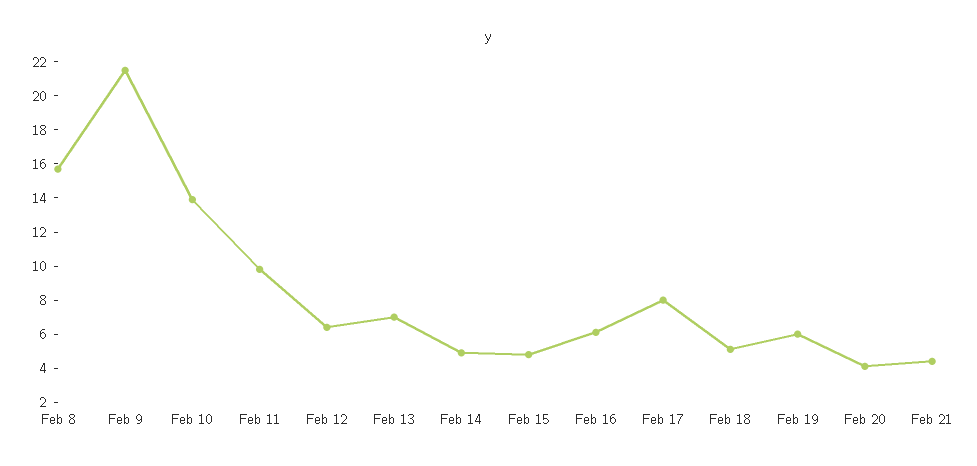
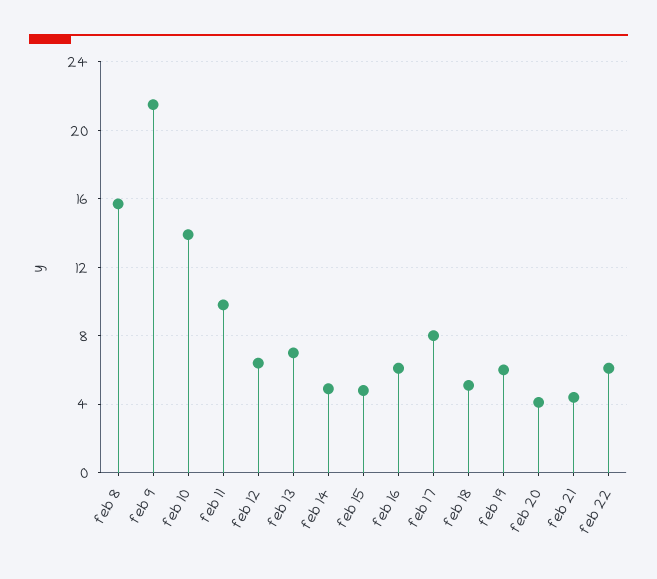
feb 22: none -> 6

